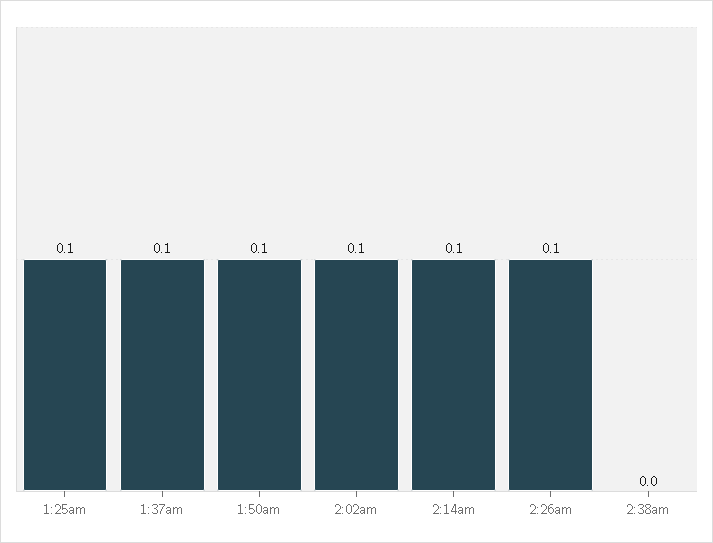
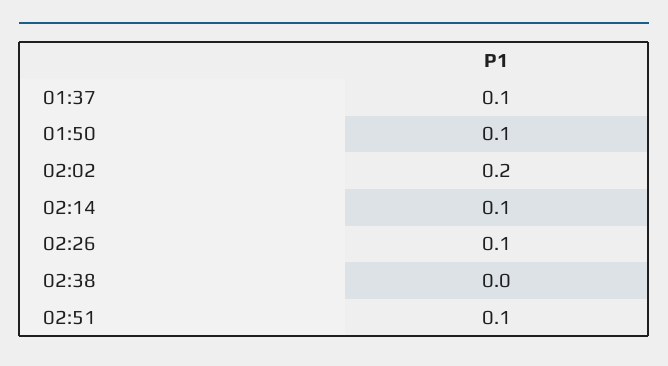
1:25am: 0.1 -> none
2:02am: 0.1 -> 0.2
02:51: none -> 0.1

